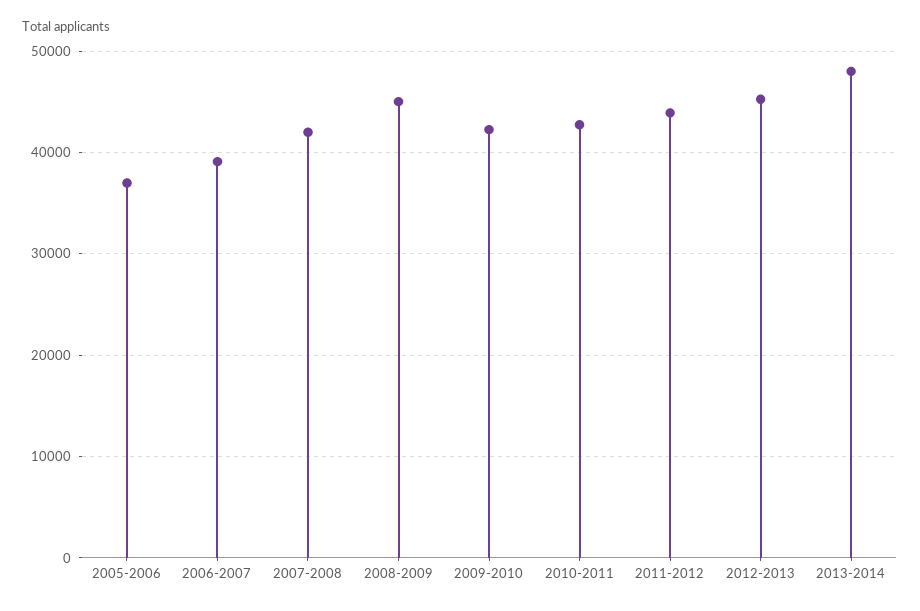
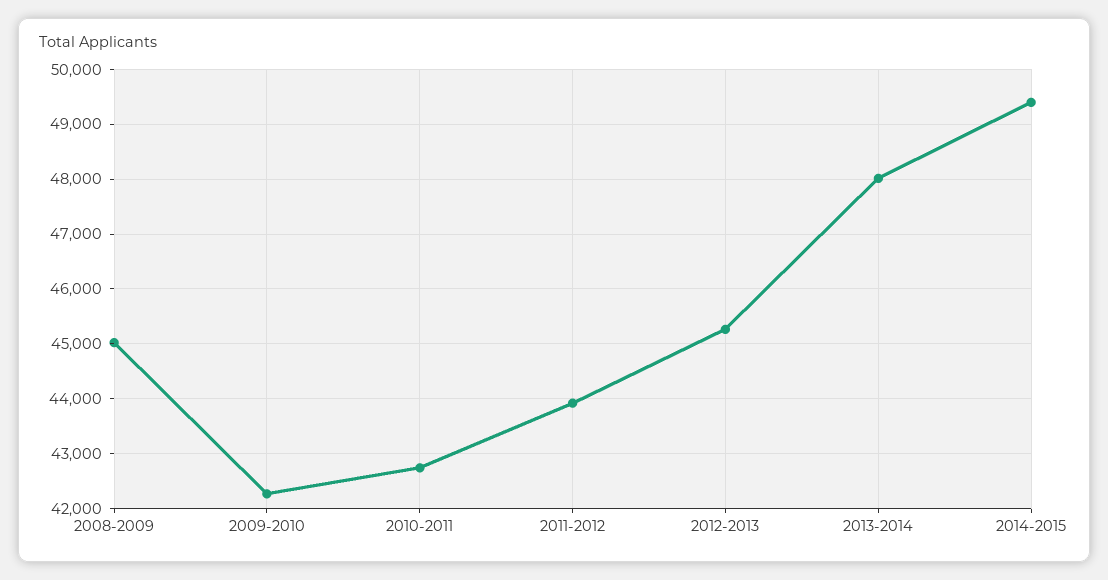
2005-2006: 37000 -> none
2006-2007: 39000 -> none
2007-2008: 42000 -> none
2014-2015: none -> 49400

